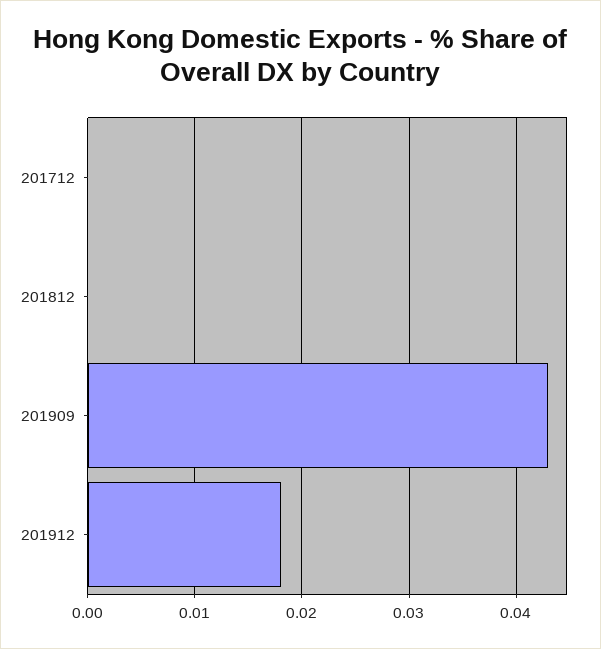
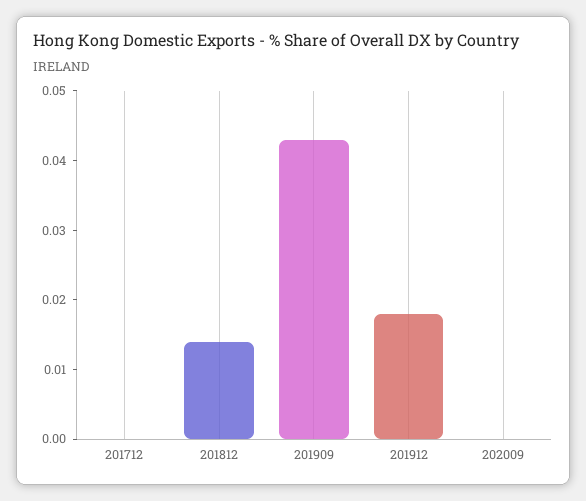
201812: 0 -> 0.015
202009: none -> 0

